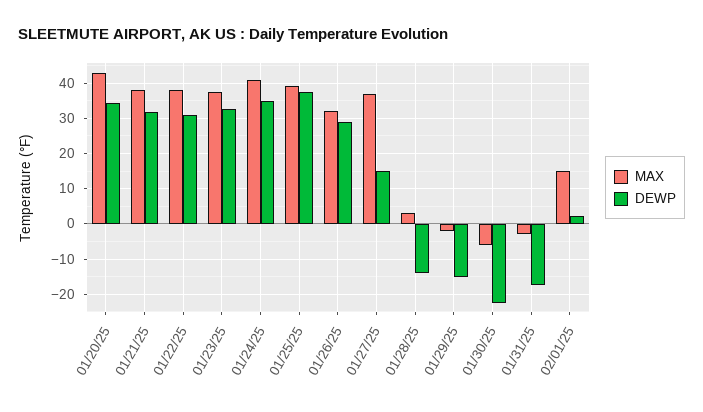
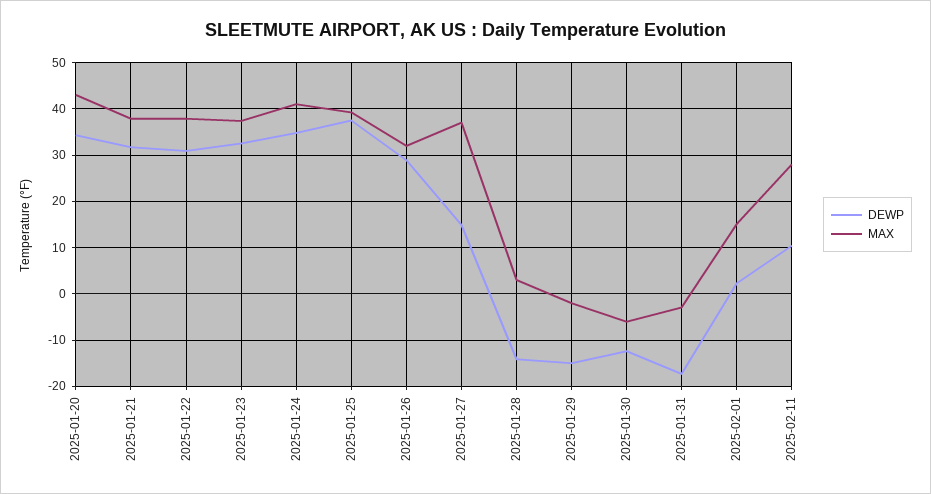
DEWP, 01/30/25: -22 -> -12
DEWP, 2025-02-11: none -> 10
MAX, 2025-02-11: none -> 28

